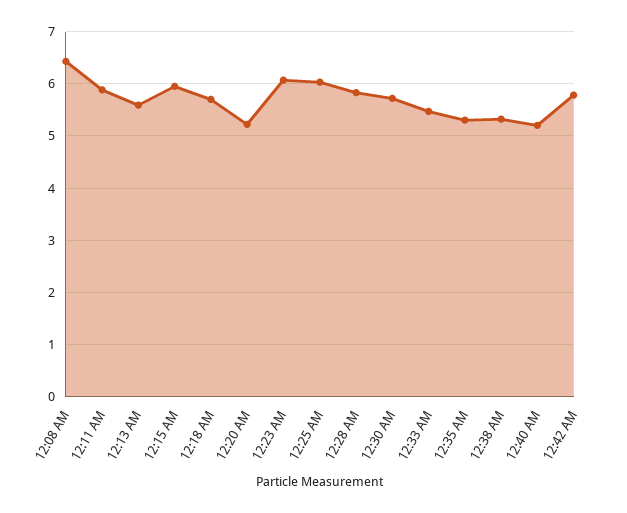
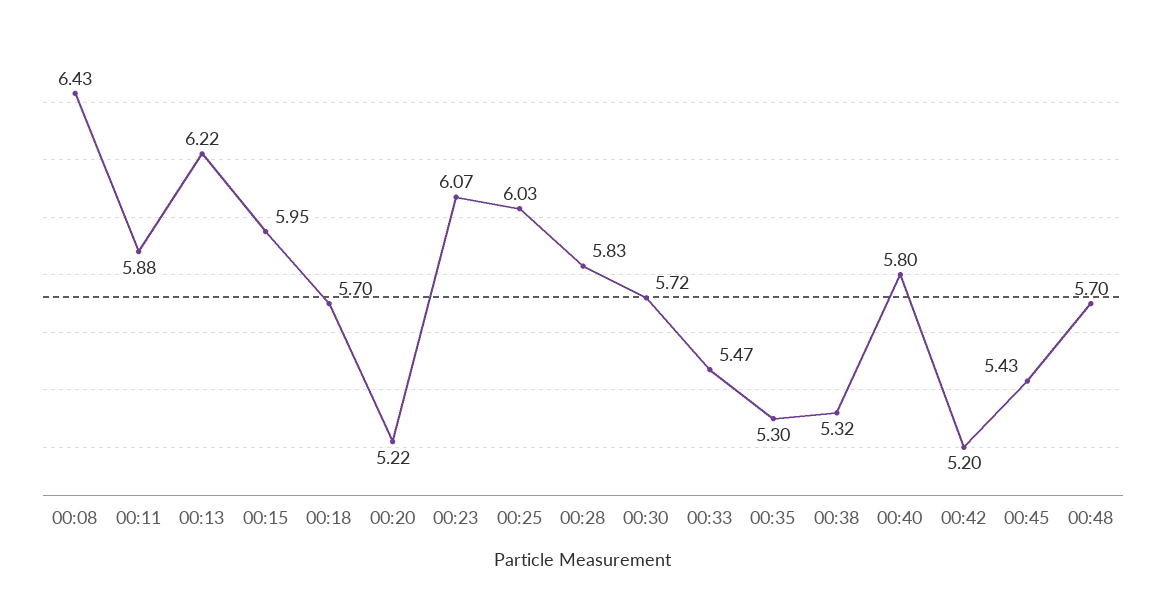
12:13 AM: 5.6 -> 6.22
12:40 AM: 5.2 -> 5.8
12:42 AM: 5.8 -> 5.2
00:45: none -> 5.43
00:48: none -> 5.7

